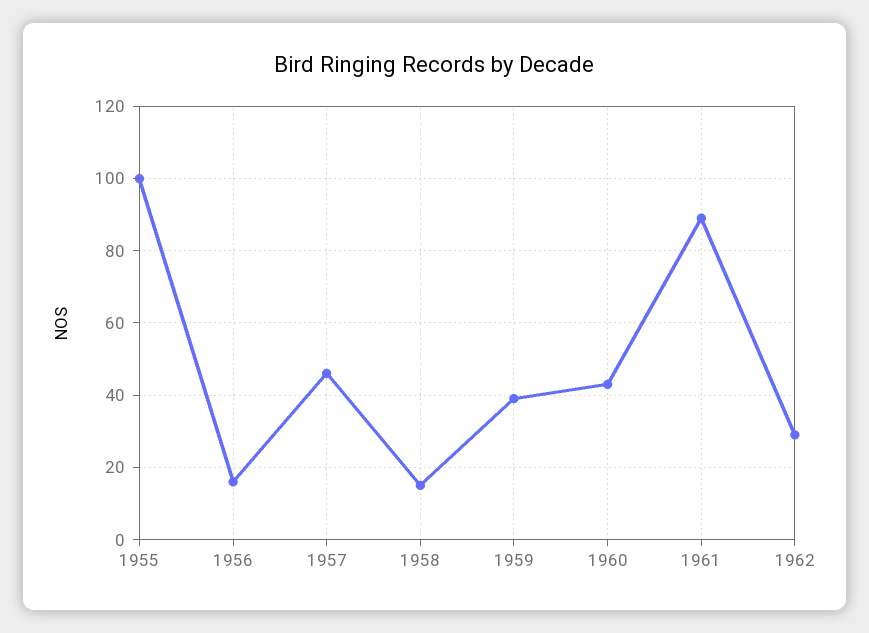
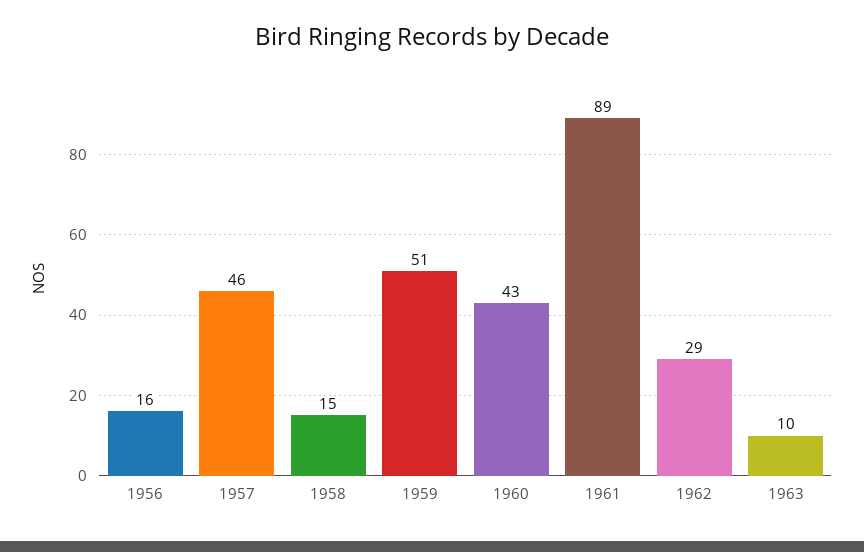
1955: 100 -> none
1959: 40 -> 51
1963: none -> 10

